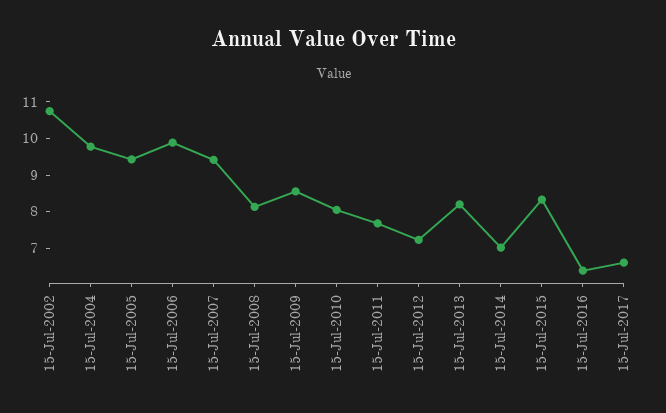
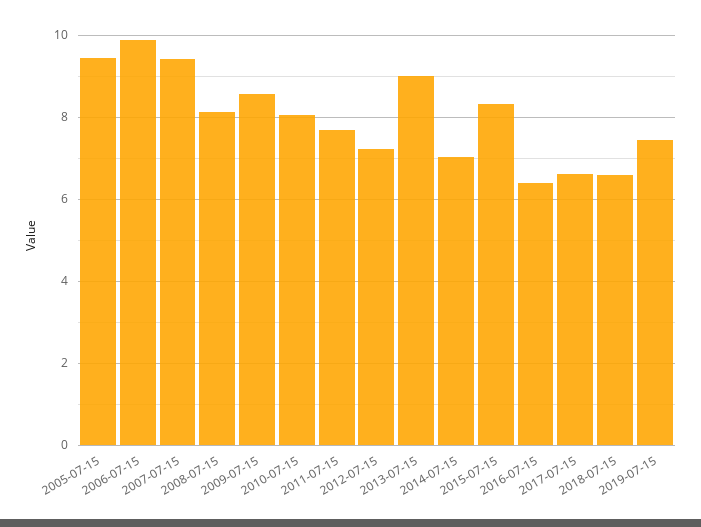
15-Jul-2002: 10.75 -> none
15-Jul-2004: 9.75 -> none
15-Jul-2013: 8.25 -> 9
2018-07-15: none -> 6.6
2019-07-15: none -> 7.4

